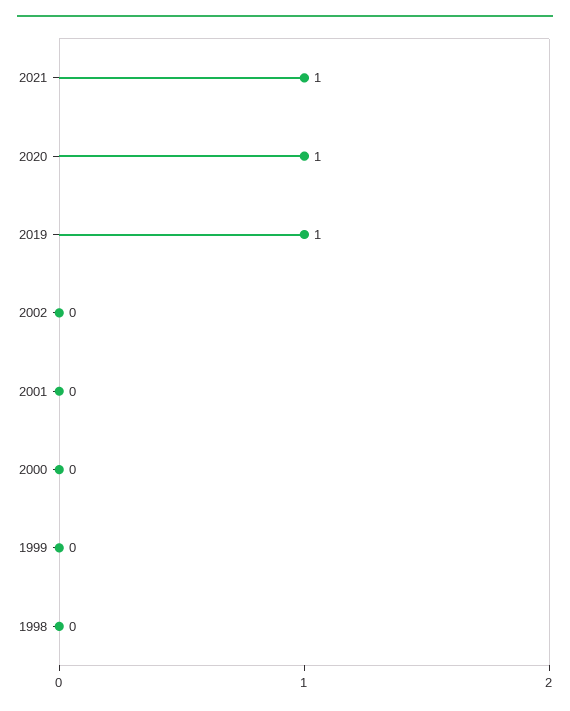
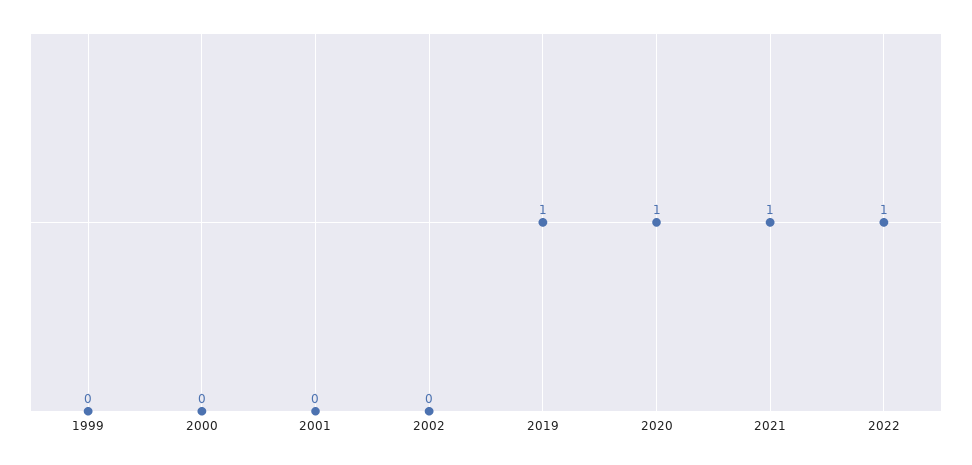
1998: 0 -> none
2022: none -> 1

